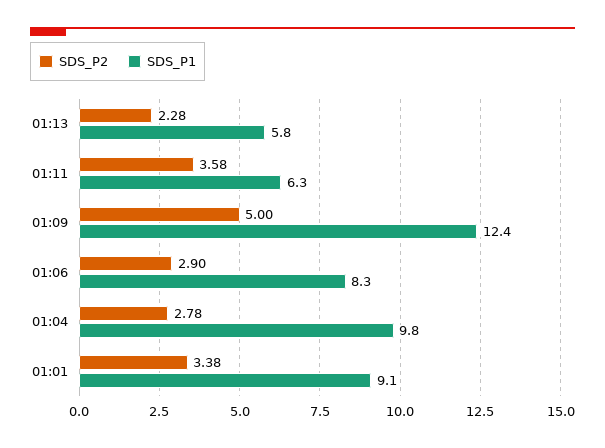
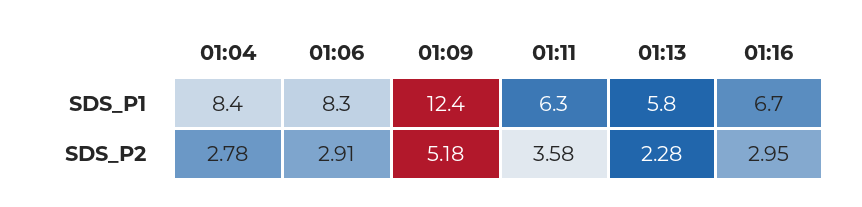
SDS_P2, 01:09: 5 -> 5.18
SDS_P2, 01:06: 2.9 -> 2.91
SDS_P1, 01:04: 9.8 -> 8.4
SDS_P2, 01:01: 3.38 -> none
SDS_P1, 01:01: 9.1 -> none
SDS_P1, 01:16: none -> 6.7
SDS_P2, 01:16: none -> 2.95

